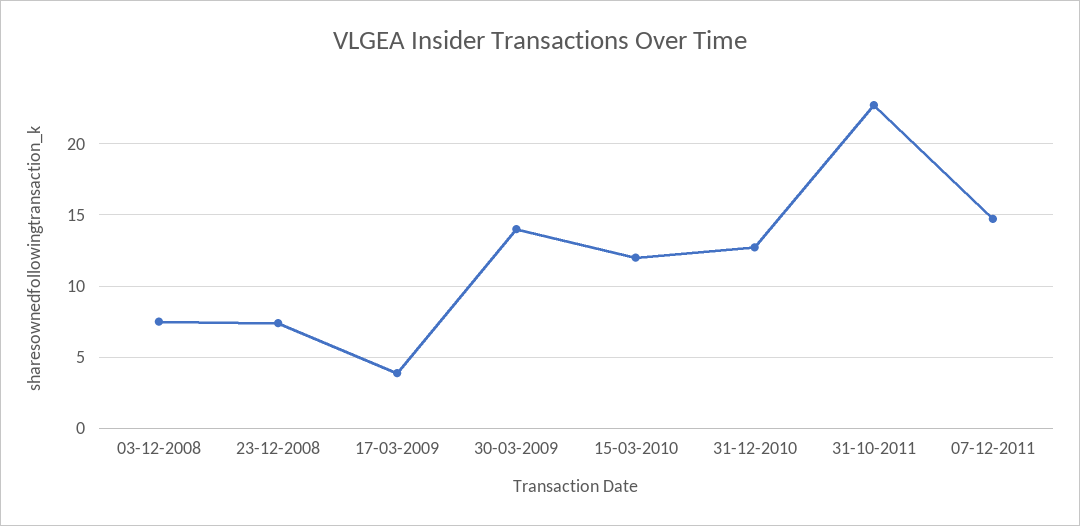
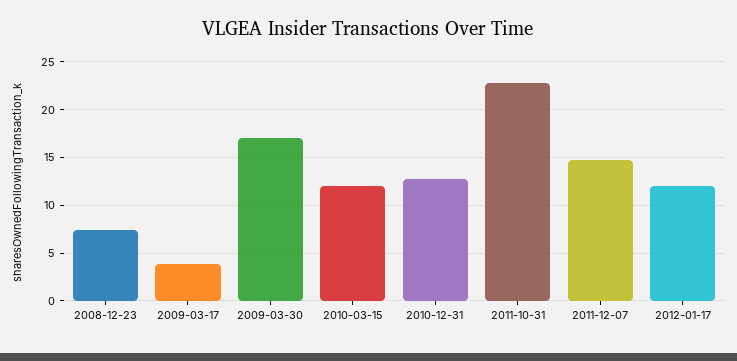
03-12-2008: 7.5 -> none
30-03-2009: 14 -> 17
2012-01-17: none -> 12

